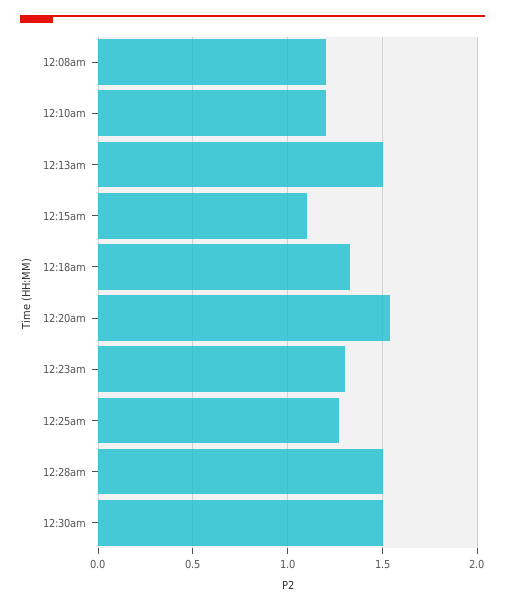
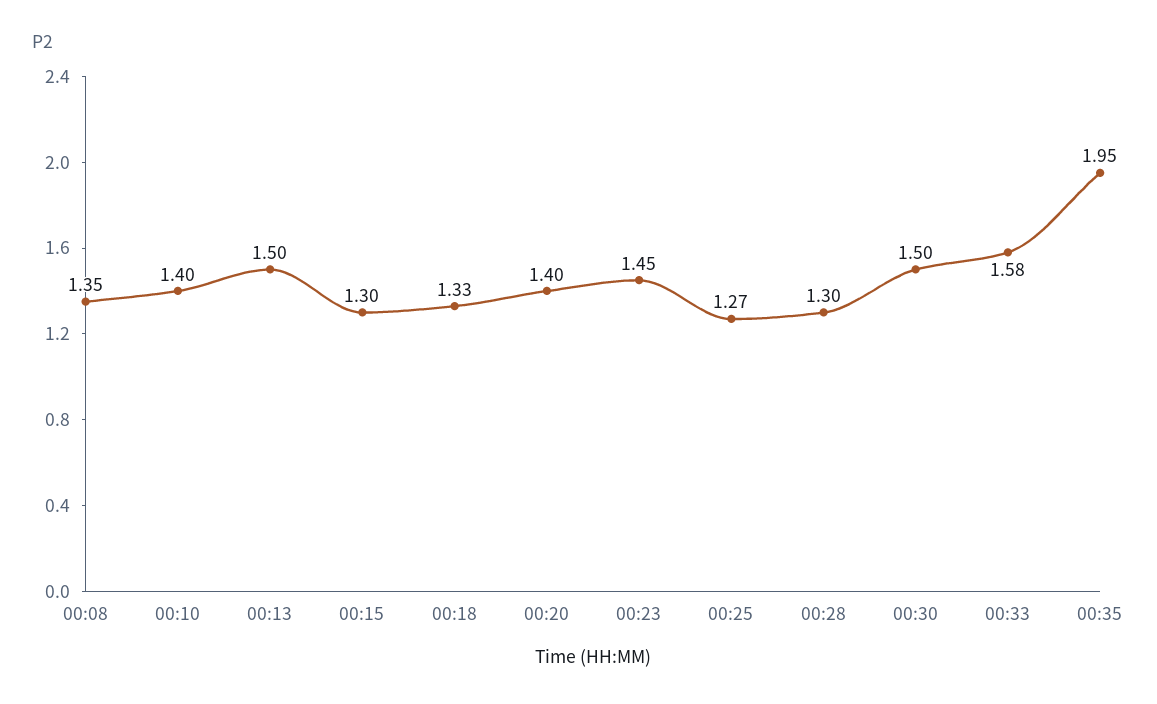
12:08am: 1.2 -> 1.35
12:10am: 1.2 -> 1.4
12:15am: 1.1 -> 1.3
12:20am: 1.55 -> 1.4
12:23am: 1.3 -> 1.45
12:28am: 1.5 -> 1.3
00:33: none -> 1.58
00:35: none -> 1.95

